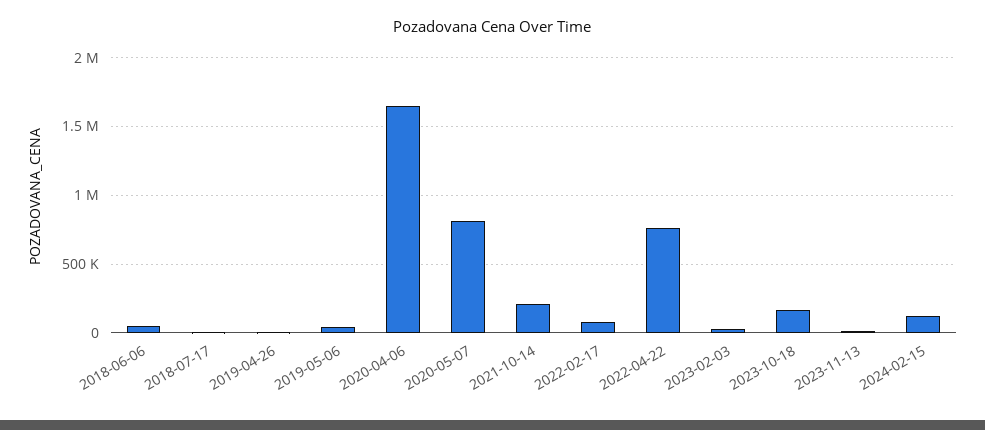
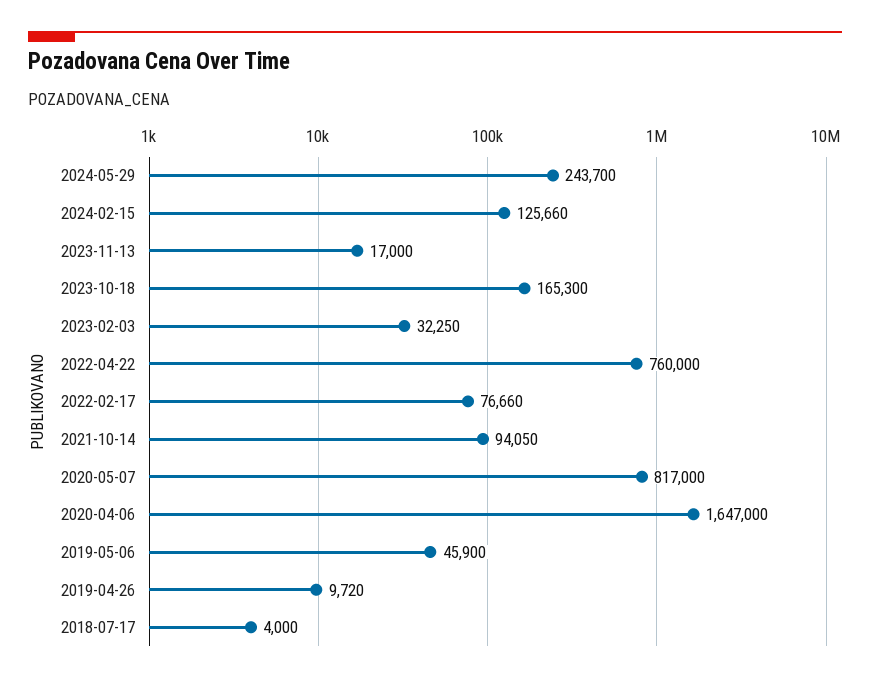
2018-06-06: 50000 -> none
2021-10-14: 200000 -> 94050
2024-05-29: none -> 243700

